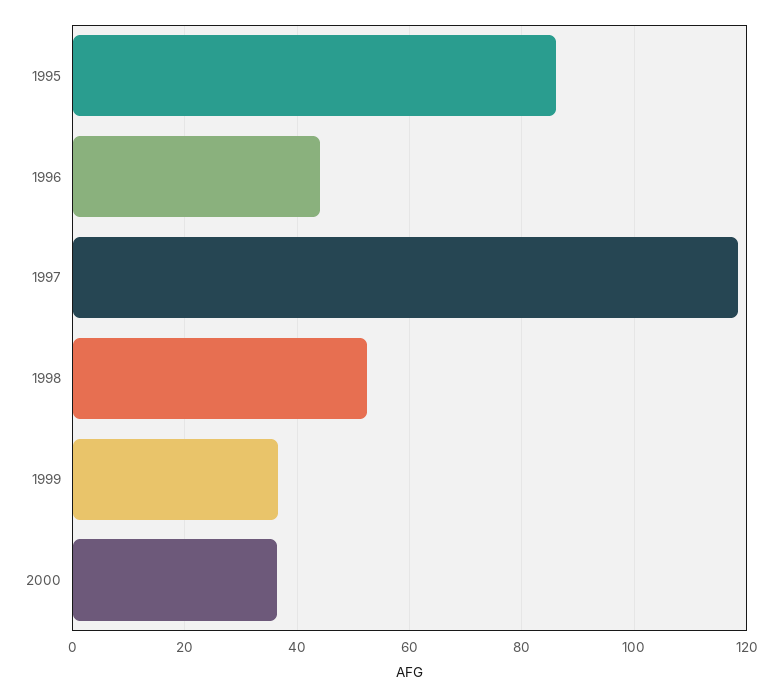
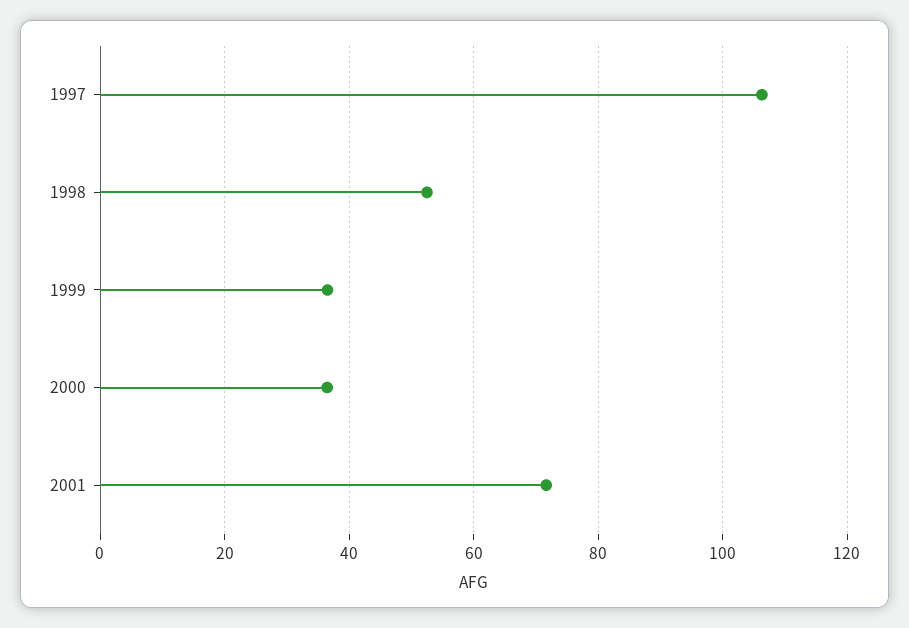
1995: 86 -> none
1996: 44 -> none
1997: 118 -> 106
2001: none -> 72

